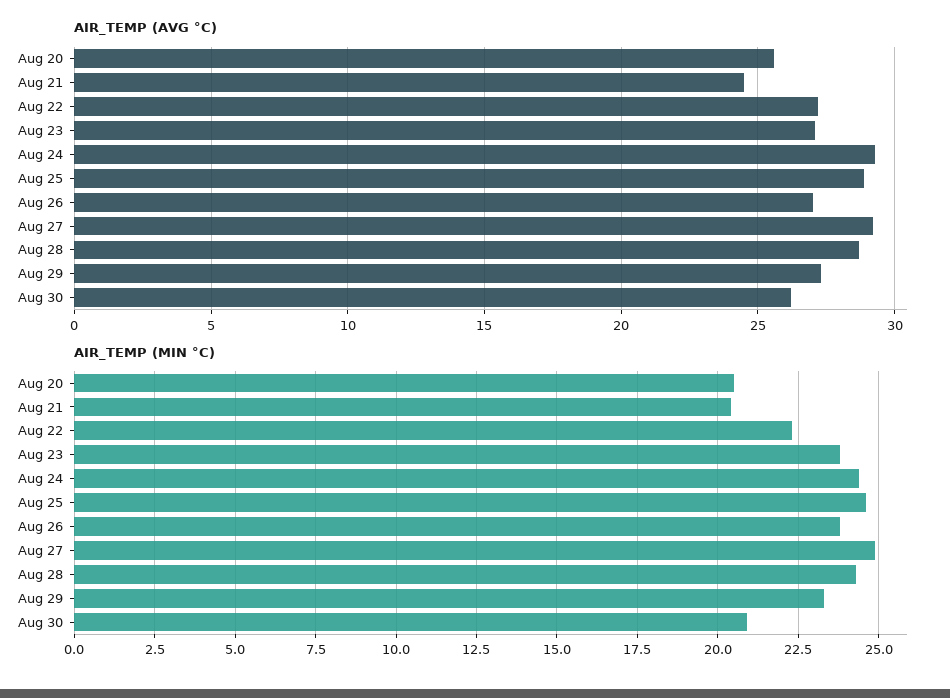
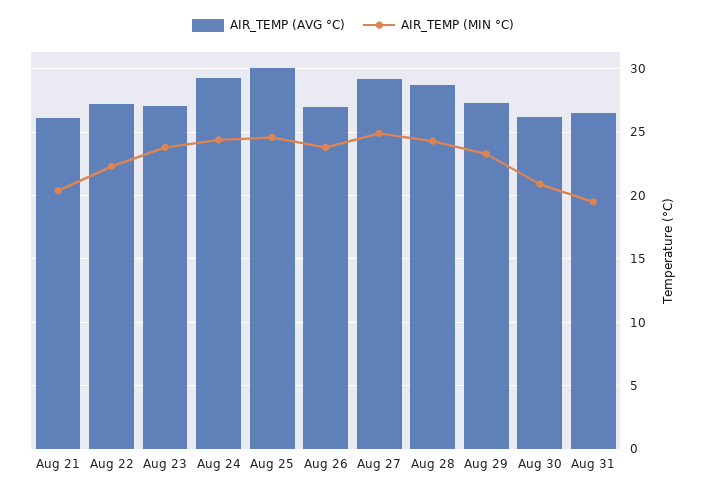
AIR_TEMP (AVG °C), Aug 20: 25.5 -> none
AIR_TEMP (AVG °C), Aug 21: 24.5 -> 26
AIR_TEMP (AVG °C), Aug 25: 29 -> 30
AIR_TEMP (MIN °C), Aug 20: 20.5 -> none
AIR_TEMP (AVG °C), Aug 31: none -> 26.5
AIR_TEMP (MIN °C), Aug 31: none -> 19.5

